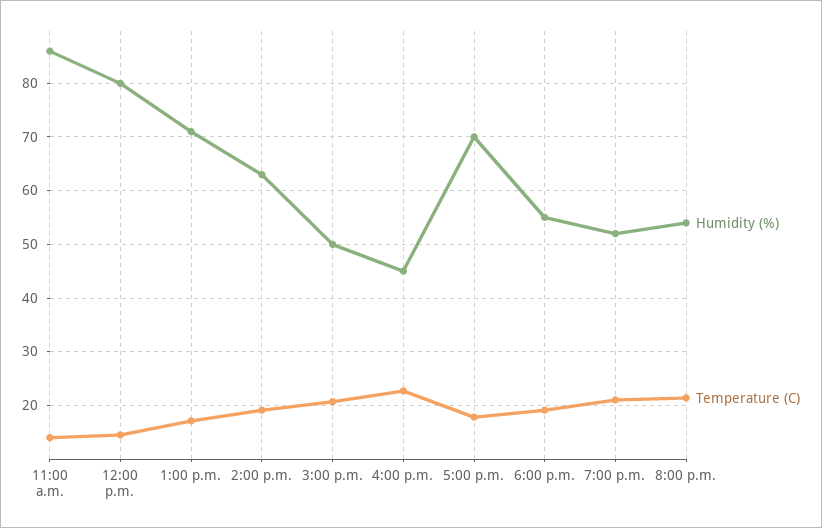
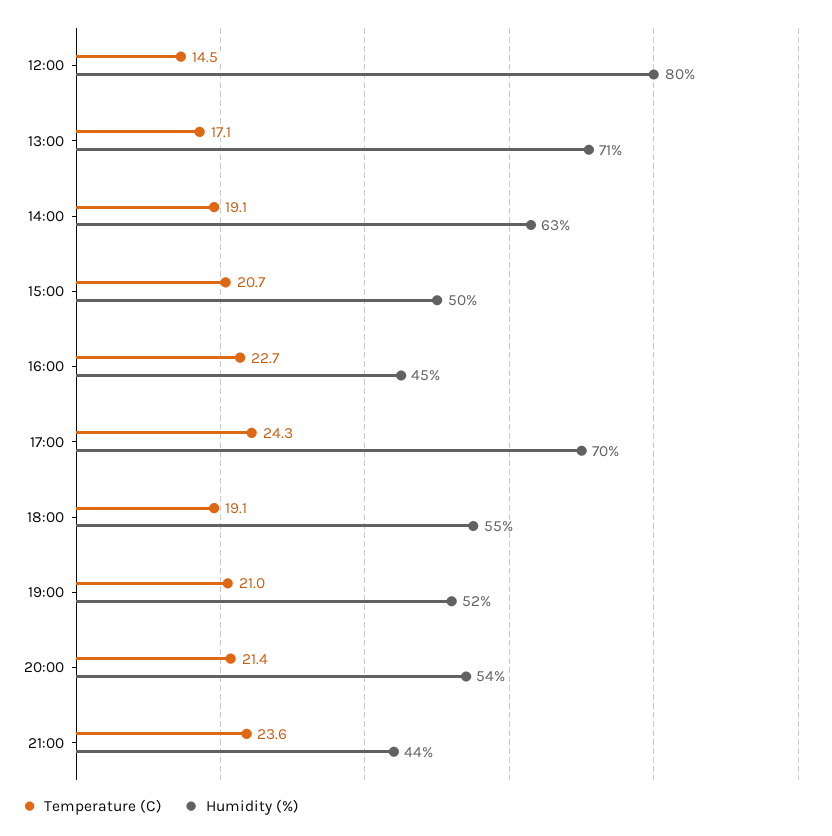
Humidity (%), 11:00 a.m.: 86 -> none
Temperature (C), 11:00 a.m.: 14 -> none
Temperature (C), 5:00 p.m.: 18 -> 24.3
Temperature (C), 21:00: none -> 23.6
Humidity (%), 21:00: none -> 44

